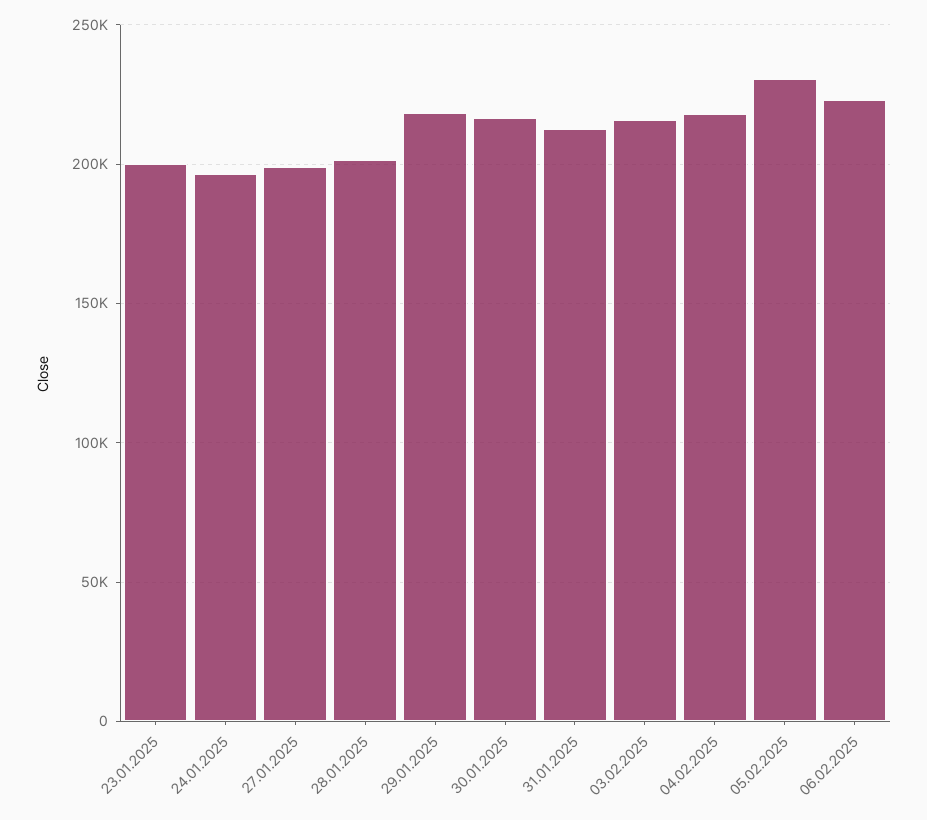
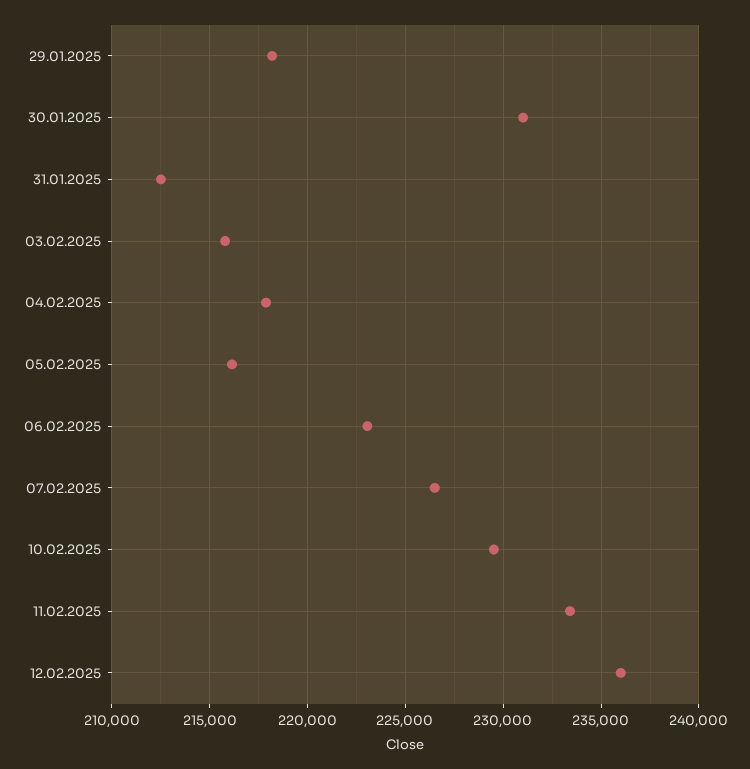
23.01.2025: 200000 -> none
24.01.2025: 195000 -> none
27.01.2025: 200000 -> none
28.01.2025: 200000 -> none
30.01.2025: 215000 -> 231000
05.02.2025: 230000 -> 216000
07.02.2025: none -> 226500
10.02.2025: none -> 229500
11.02.2025: none -> 233500
12.02.2025: none -> 236000

